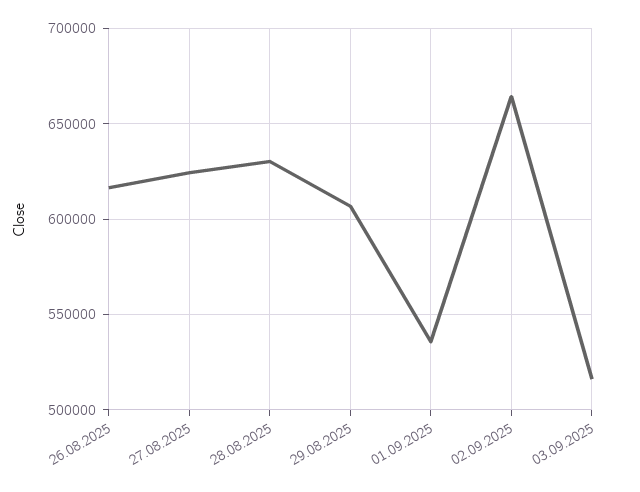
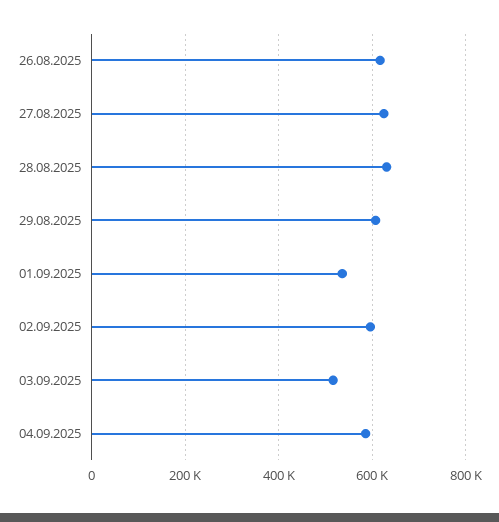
02.09.2025: 665000 -> 600000
04.09.2025: none -> 580000

